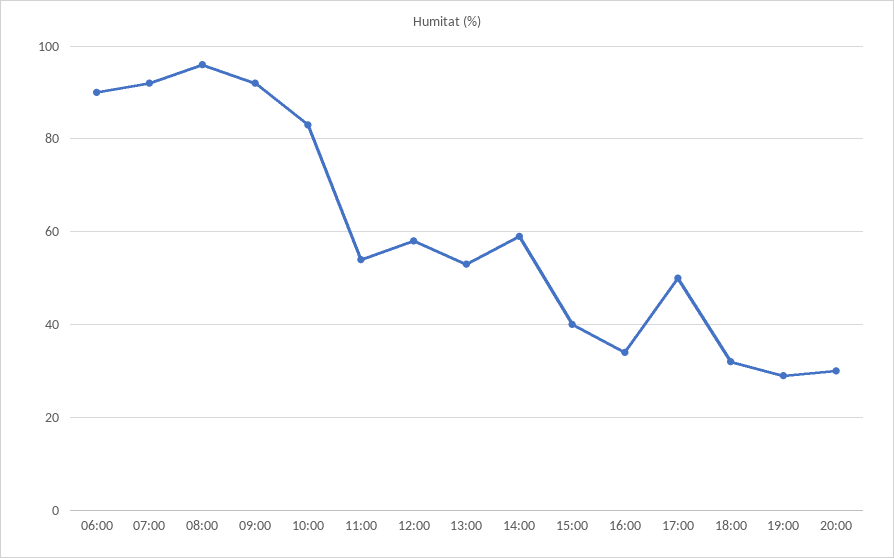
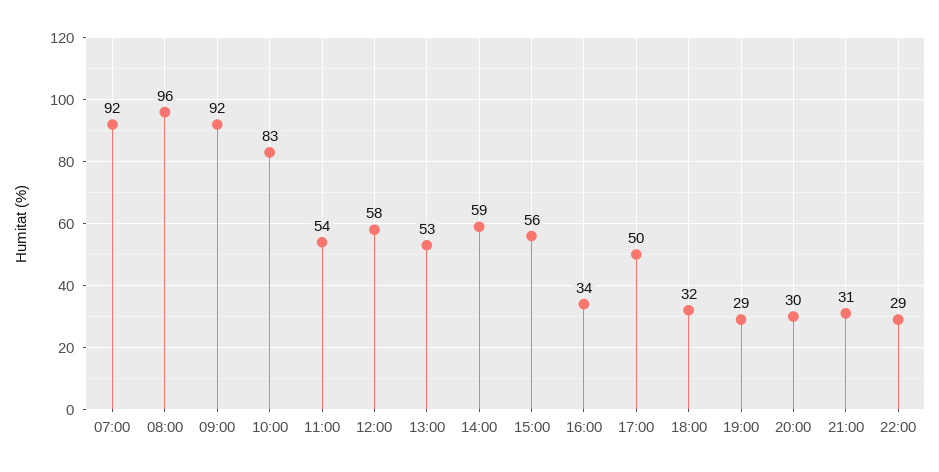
06:00: 90 -> none
15:00: 40 -> 56
21:00: none -> 31
22:00: none -> 29

